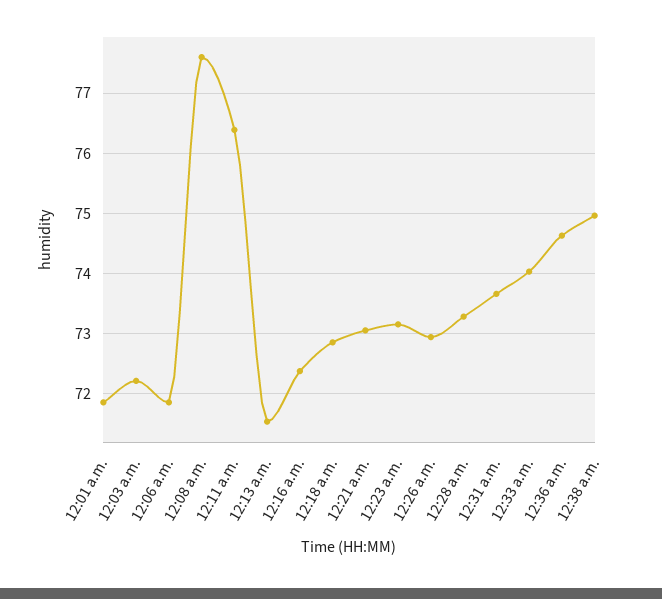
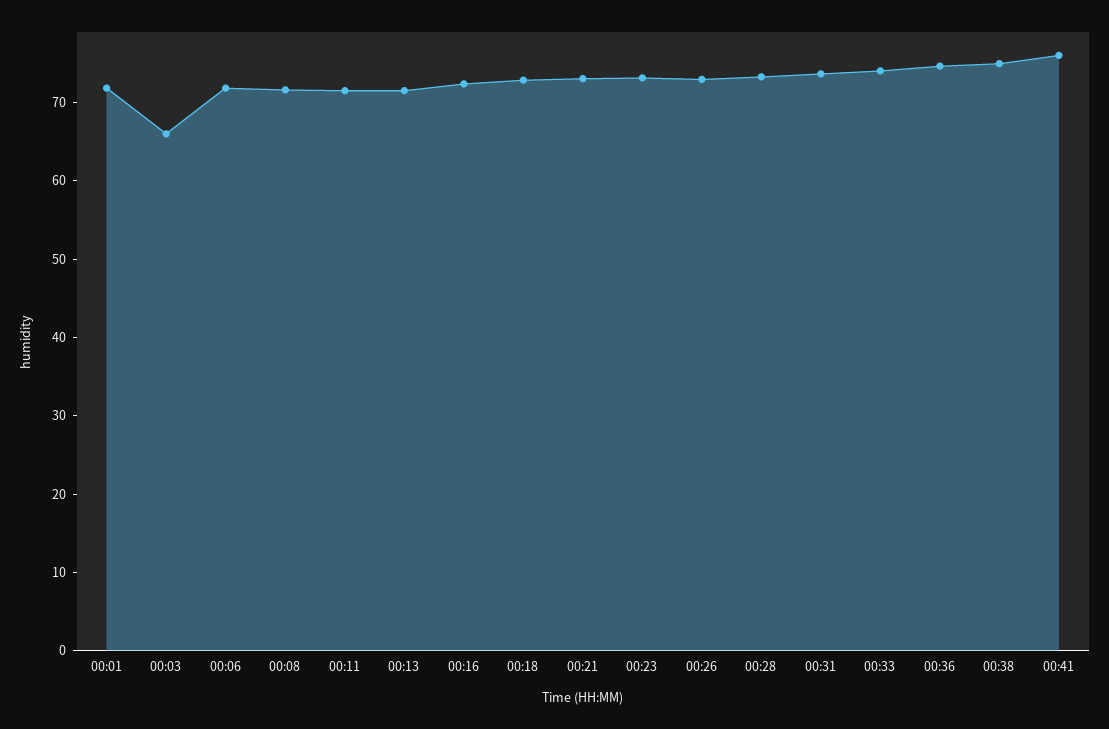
12:03 a.m.: 72.2 -> 66
12:08 a.m.: 77.6 -> 72
12:11 a.m.: 76.4 -> 72
00:41: none -> 76

